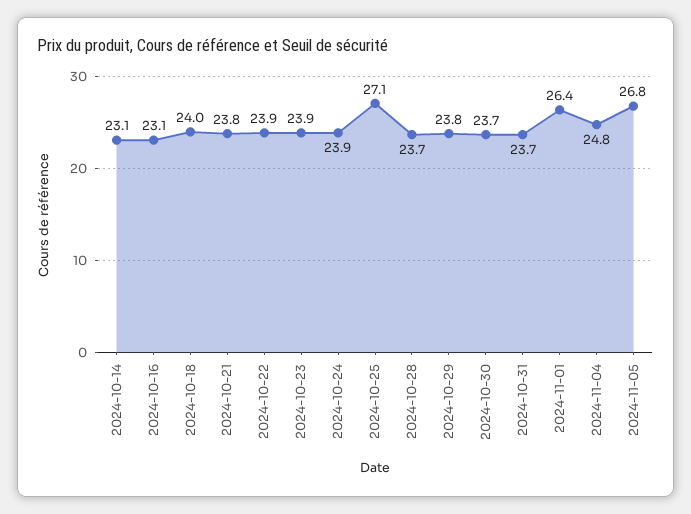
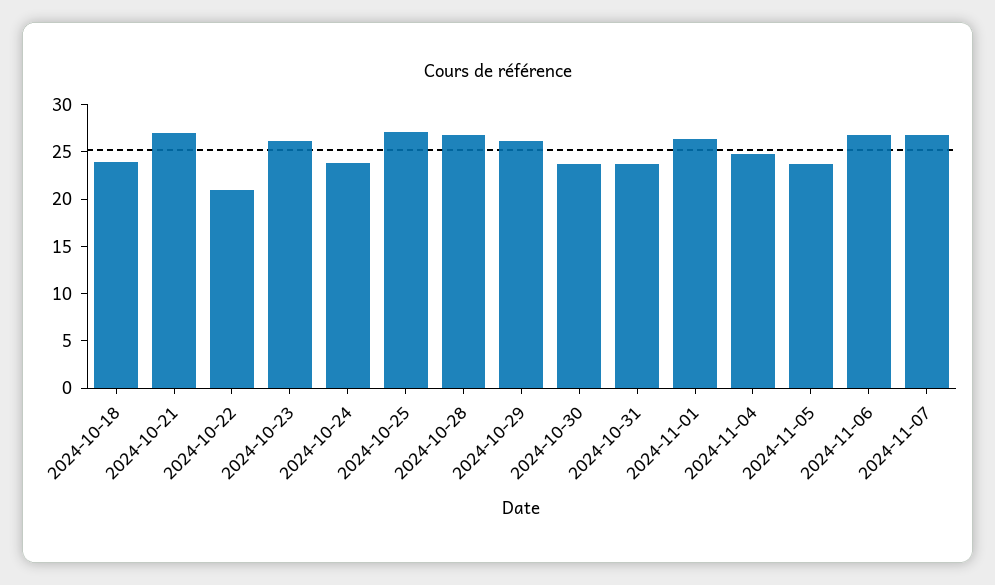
2024-10-14: 23.1 -> none
2024-10-16: 23.1 -> none
2024-10-21: 23.8 -> 27
2024-10-22: 23.9 -> 21
2024-10-23: 23.9 -> 26
2024-10-28: 23.7 -> 27
2024-10-29: 23.8 -> 26
2024-11-05: 26.8 -> 24
2024-11-06: none -> 27
2024-11-07: none -> 27

